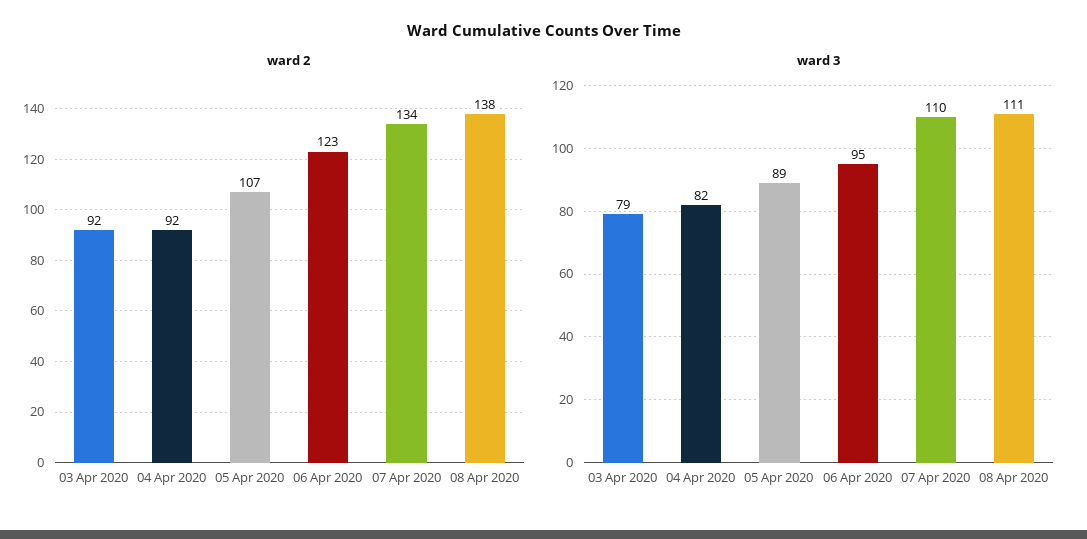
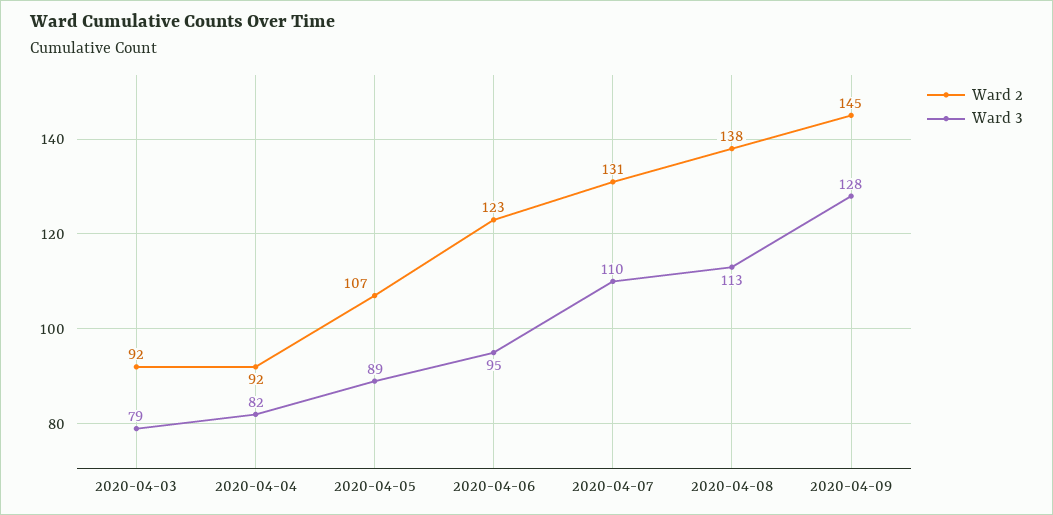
ward 2, 07 Apr 2020: 134 -> 131
ward 3, 08 Apr 2020: 111 -> 113
ward 2, 2020-04-09: none -> 145
ward 3, 2020-04-09: none -> 128

